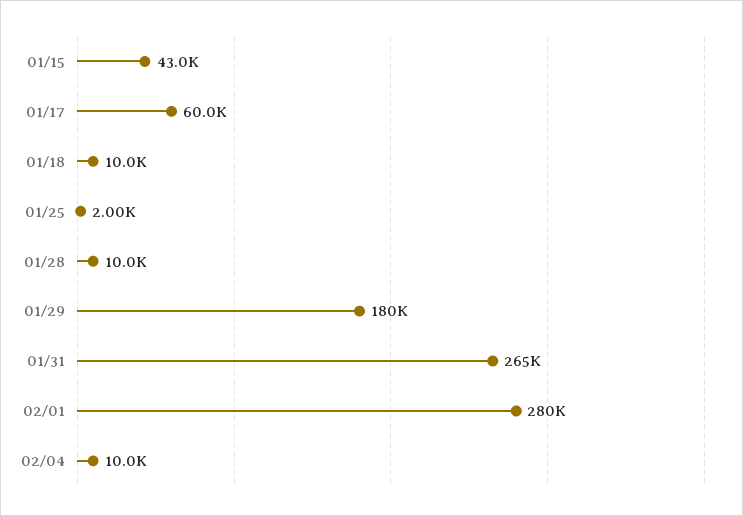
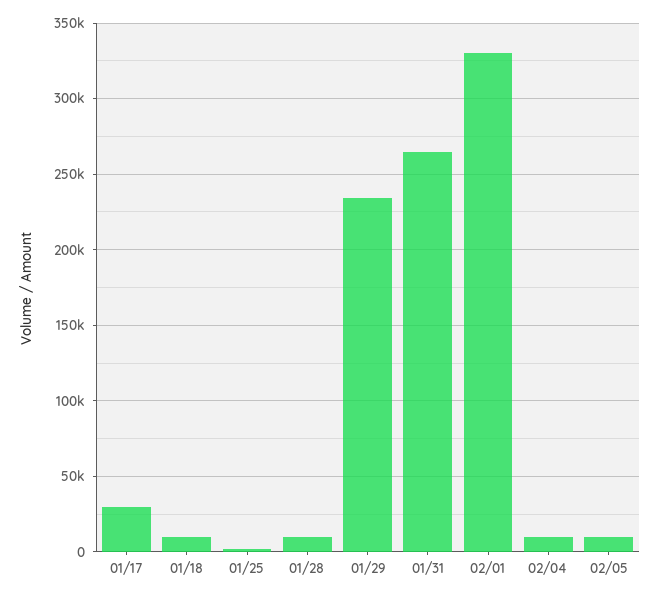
01/15: 43000 -> none
01/17: 60000 -> 30000
01/29: 180000 -> 235000
02/01: 280000 -> 330000
02/05: none -> 10000

